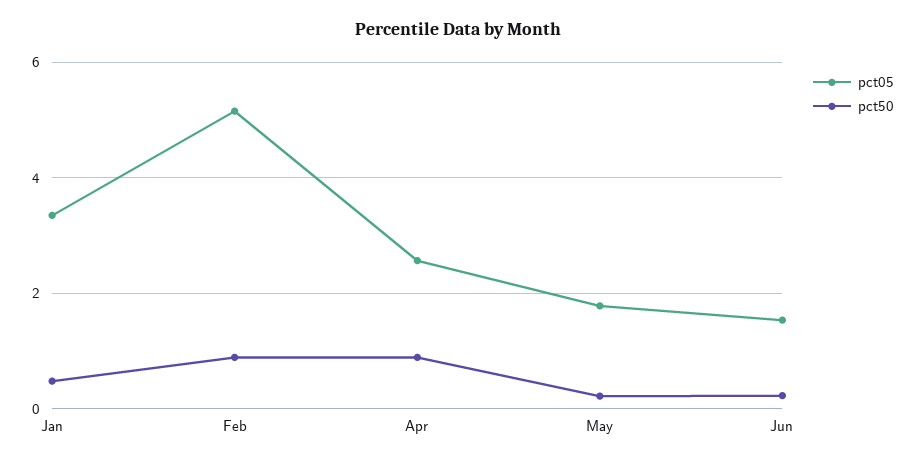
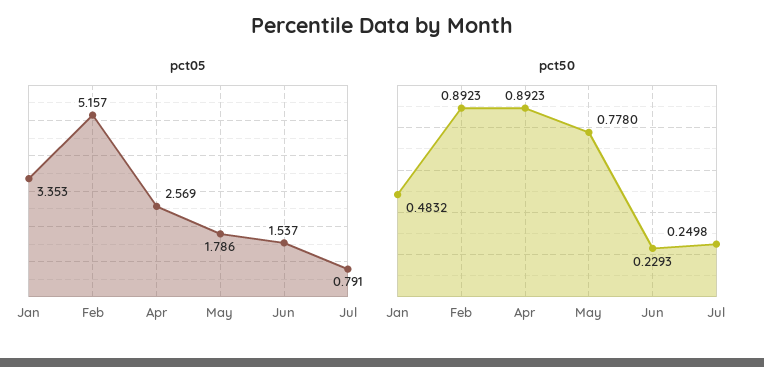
pct50, May: 0.2 -> 0.778
pct05, Jul: none -> 0.791
pct50, Jul: none -> 0.2498

